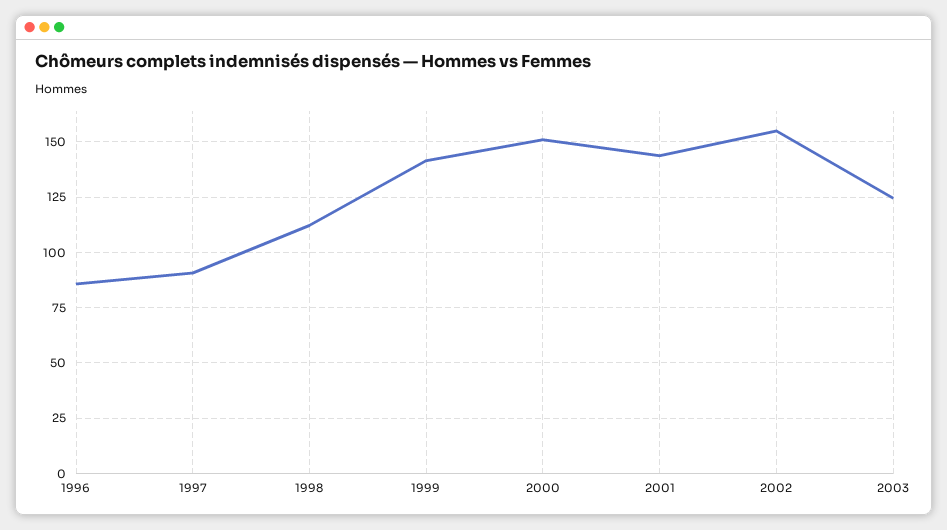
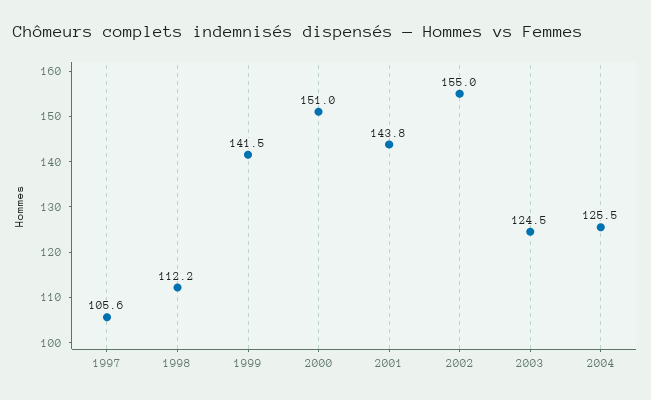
1996: 85 -> none
1997: 90 -> 105.6
2004: none -> 125.5

